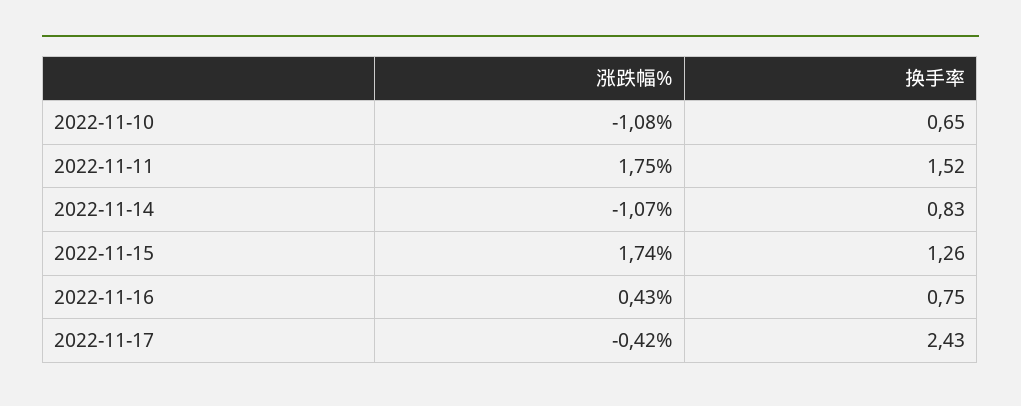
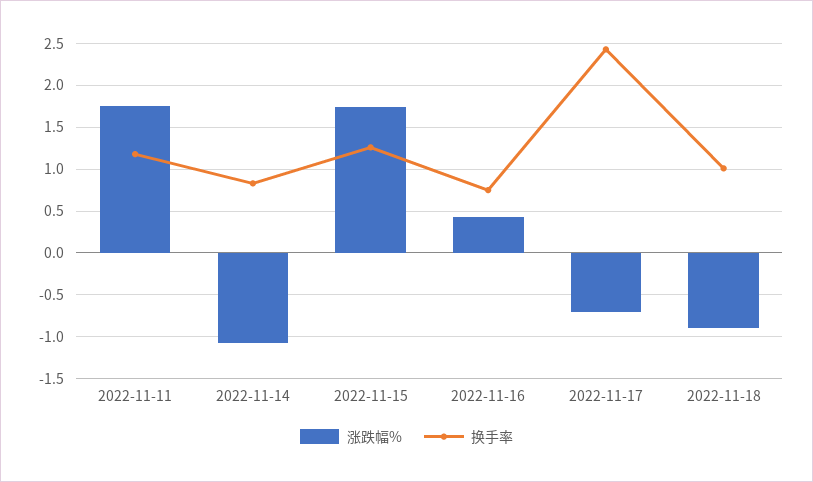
涨跌幅%, 2022-11-10: -1.08 -> none
换手率, 2022-11-10: 0.65 -> none
换手率, 2022-11-11: 1.52 -> 1.2
涨跌幅%, 2022-11-17: -0.42 -> -0.7
涨跌幅%, 2022-11-18: none -> -0.9
换手率, 2022-11-18: none -> 1

